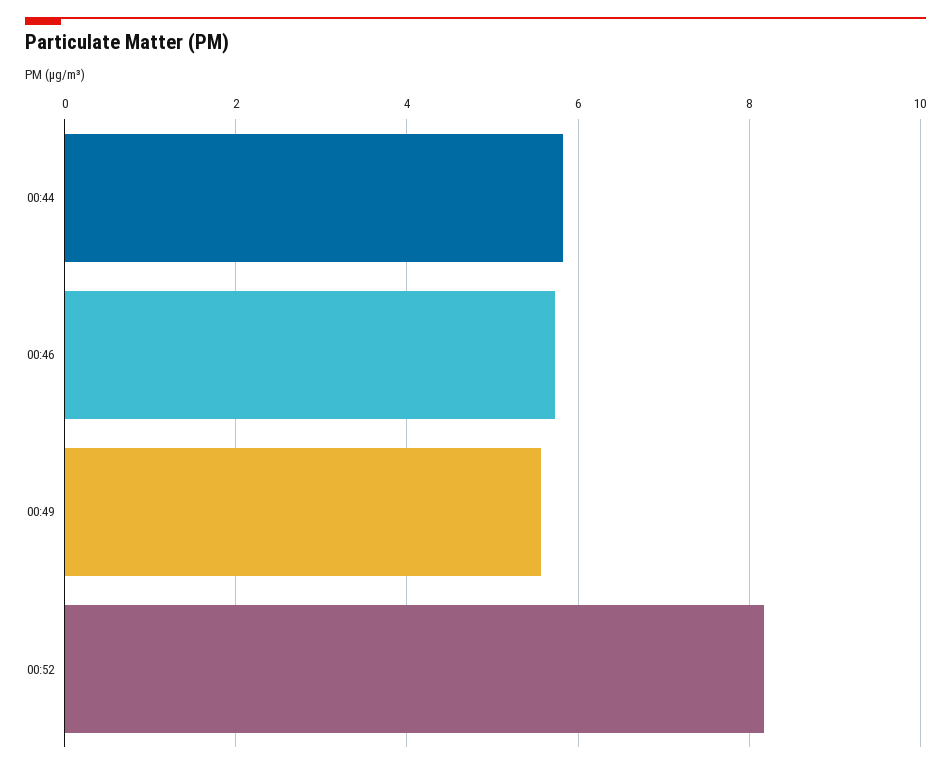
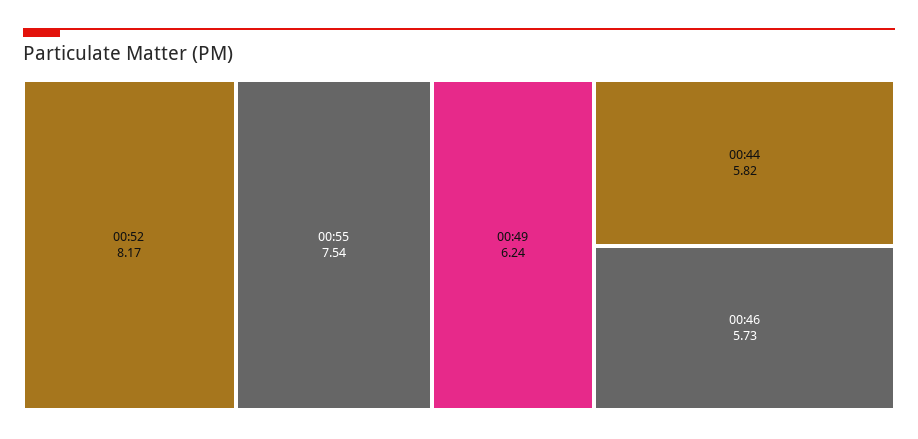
00:49: 5.6 -> 6.24
00:55: none -> 7.54

